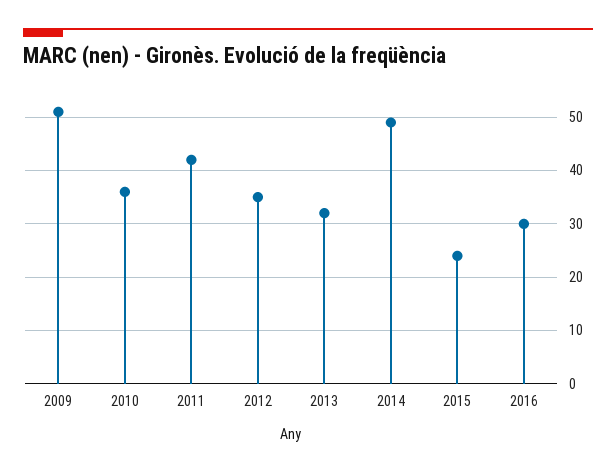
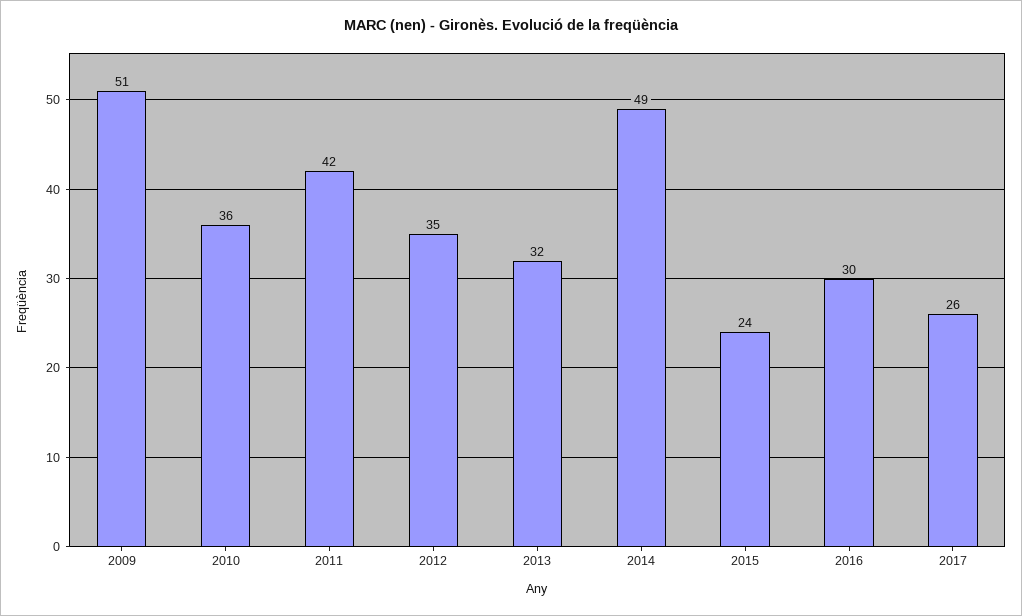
2017: none -> 26

